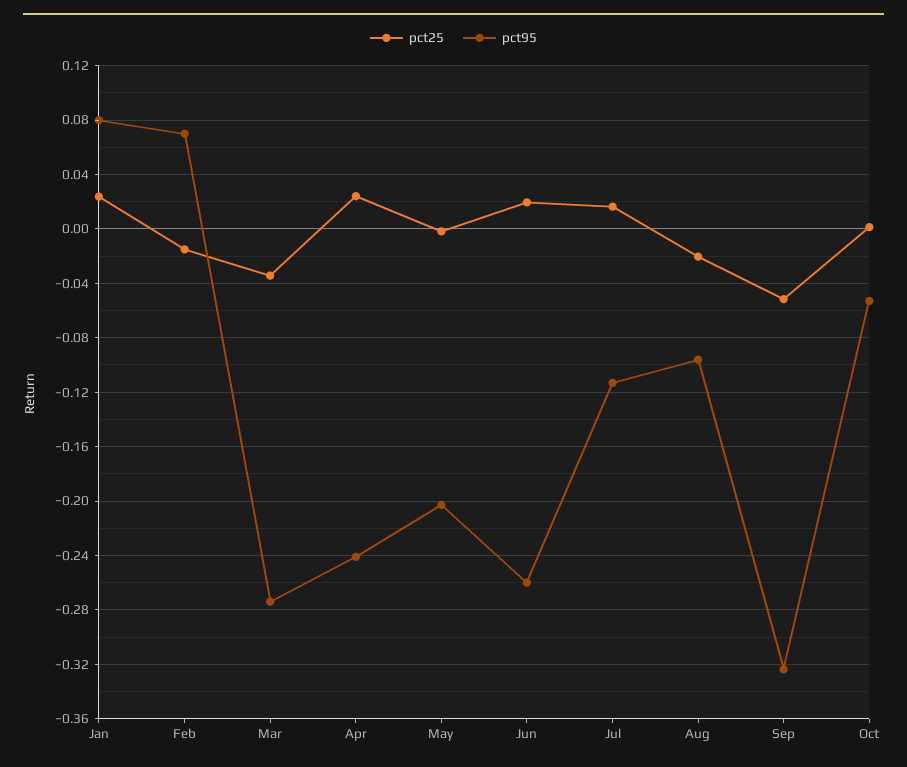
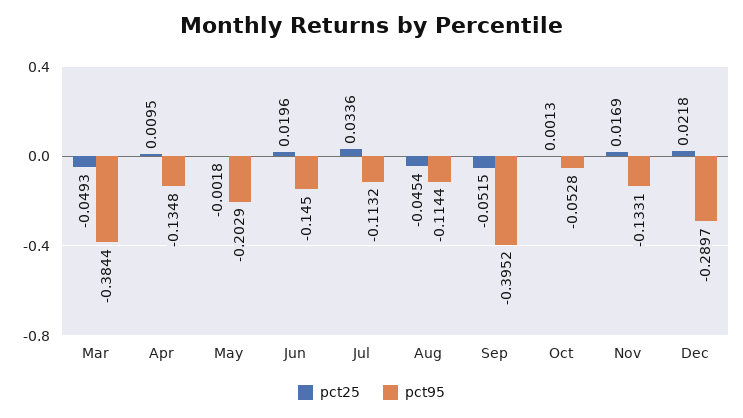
pct25, Jan: 0.025 -> none
pct95, Jan: 0.08 -> none
pct25, Feb: -0.015 -> none
pct95, Feb: 0.07 -> none
pct25, Mar: -0.035 -> -0.0493
pct95, Mar: -0.275 -> -0.3844
pct25, Apr: 0.025 -> 0.0095
pct95, Apr: -0.24 -> -0.1348
pct95, Jun: -0.26 -> -0.145
pct25, Jul: 0.015 -> 0.0336
pct25, Aug: -0.02 -> -0.0454
pct95, Aug: -0.095 -> -0.1144
pct95, Sep: -0.325 -> -0.3952
pct25, Nov: none -> 0.0169
pct95, Nov: none -> -0.1331
pct25, Dec: none -> 0.0218
pct95, Dec: none -> -0.2897

